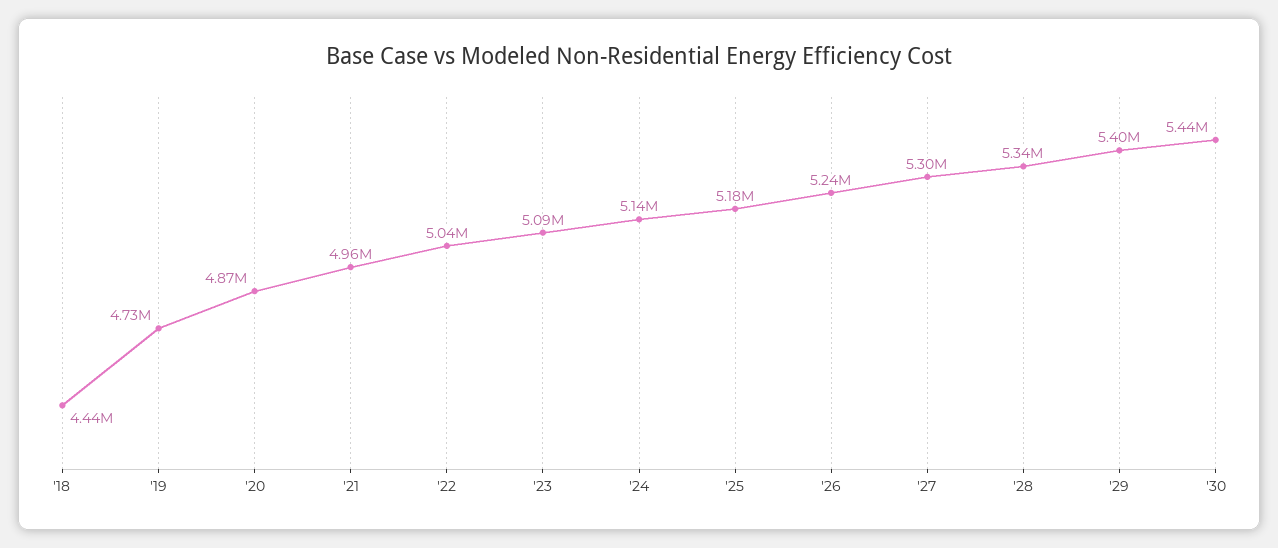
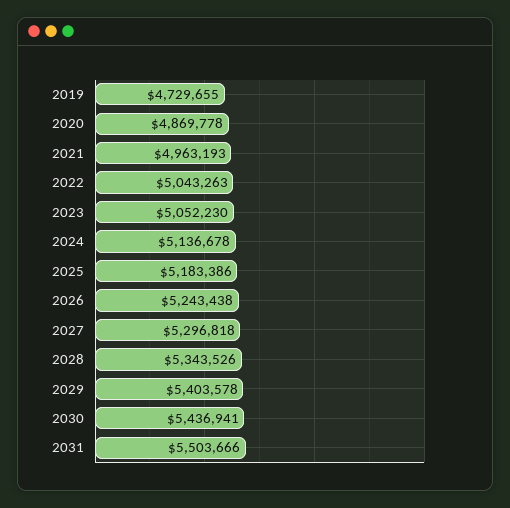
'18: 4440000 -> none
'23: 5090000 -> 5052230
2031: none -> 5503666

